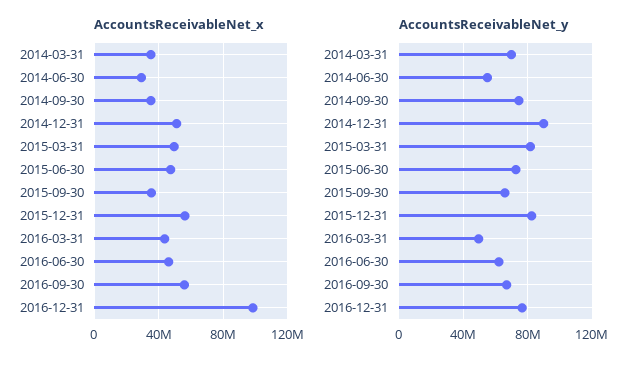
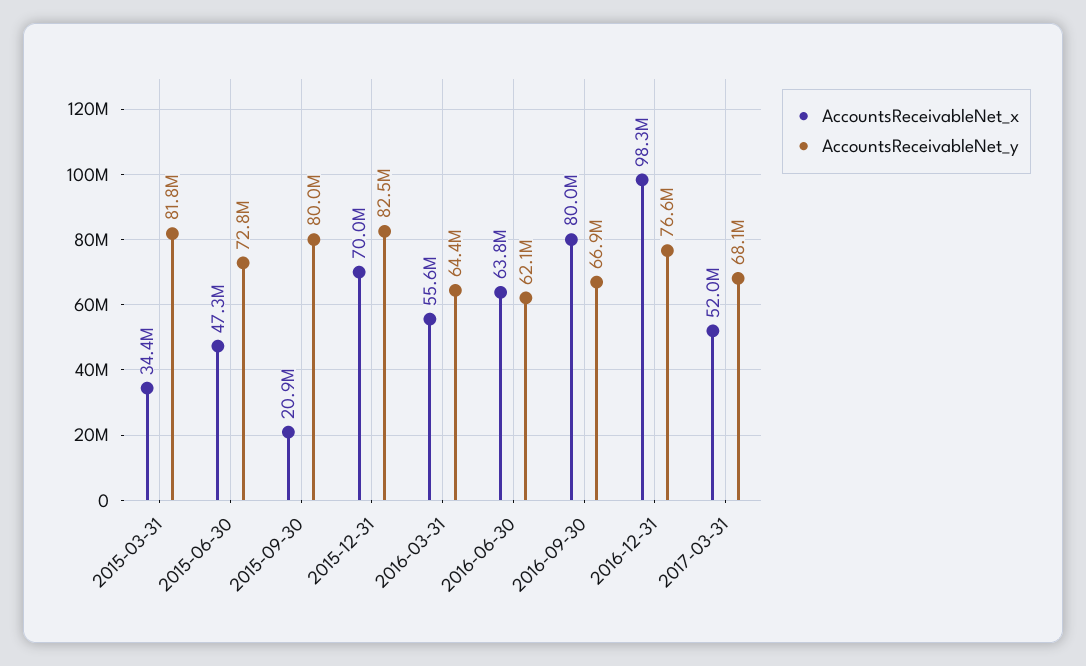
AccountsReceivableNet_x, 2014-03-31: 35000000 -> none
AccountsReceivableNet_x, 2014-06-30: 30000000 -> none
AccountsReceivableNet_x, 2014-09-30: 35000000 -> none
AccountsReceivableNet_x, 2014-12-31: 50000000 -> none
AccountsReceivableNet_x, 2015-03-31: 50000000 -> 34400000
AccountsReceivableNet_x, 2015-09-30: 35000000 -> 20900000
AccountsReceivableNet_x, 2015-12-31: 55000000 -> 70000000
AccountsReceivableNet_x, 2016-03-31: 45000000 -> 55600000
AccountsReceivableNet_x, 2016-06-30: 45000000 -> 63800000
AccountsReceivableNet_x, 2016-09-30: 55000000 -> 80000000
AccountsReceivableNet_y, 2014-03-31: 70000000 -> none
AccountsReceivableNet_y, 2014-06-30: 55000000 -> none
AccountsReceivableNet_y, 2014-09-30: 75000000 -> none
AccountsReceivableNet_y, 2014-12-31: 90000000 -> none
AccountsReceivableNet_y, 2015-09-30: 65000000 -> 80000000
AccountsReceivableNet_y, 2016-03-31: 50000000 -> 64400000
AccountsReceivableNet_x, 2017-03-31: none -> 52000000
AccountsReceivableNet_y, 2017-03-31: none -> 68100000

